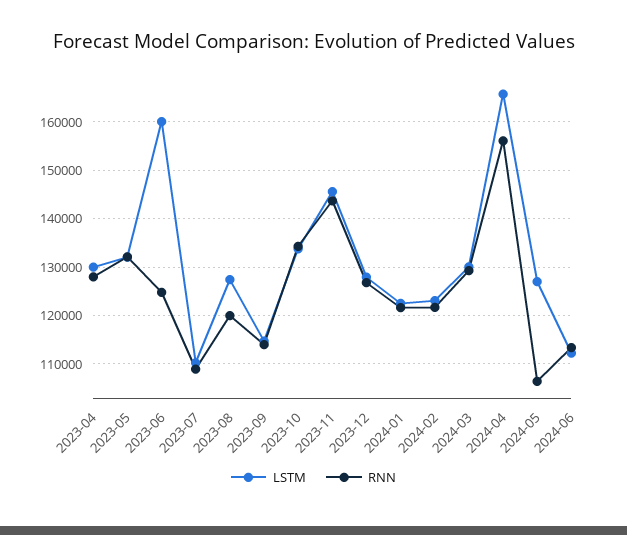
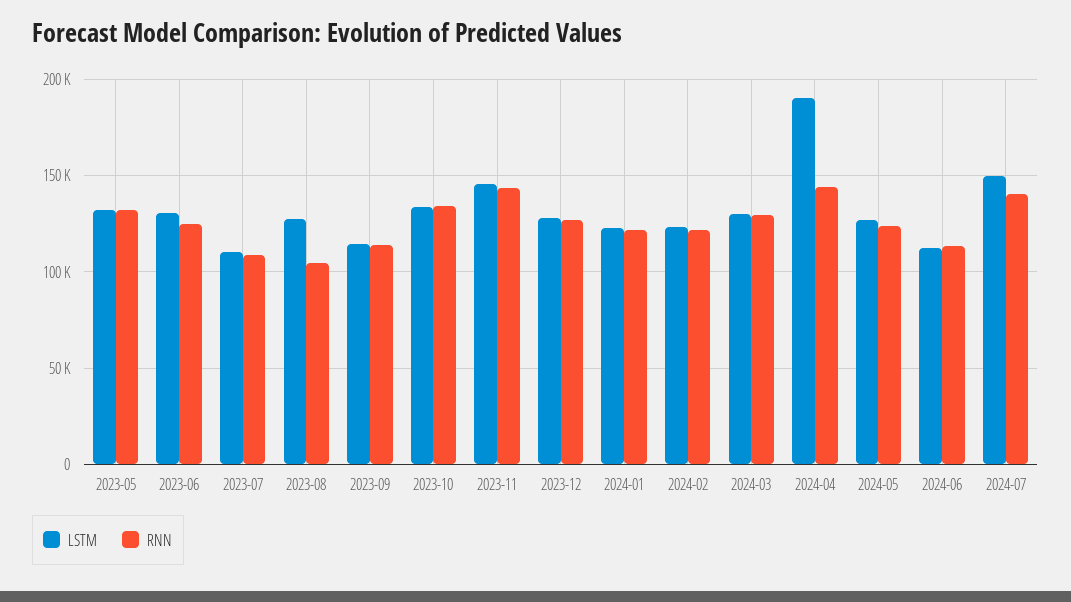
LSTM, 2023-04: 130000 -> none
RNN, 2023-04: 128000 -> none
LSTM, 2023-06: 160000 -> 130000
RNN, 2023-08: 120000 -> 105000
LSTM, 2024-04: 166000 -> 190000
RNN, 2024-04: 156000 -> 145000
RNN, 2024-05: 106000 -> 125000
LSTM, 2024-07: none -> 150000
RNN, 2024-07: none -> 140000

